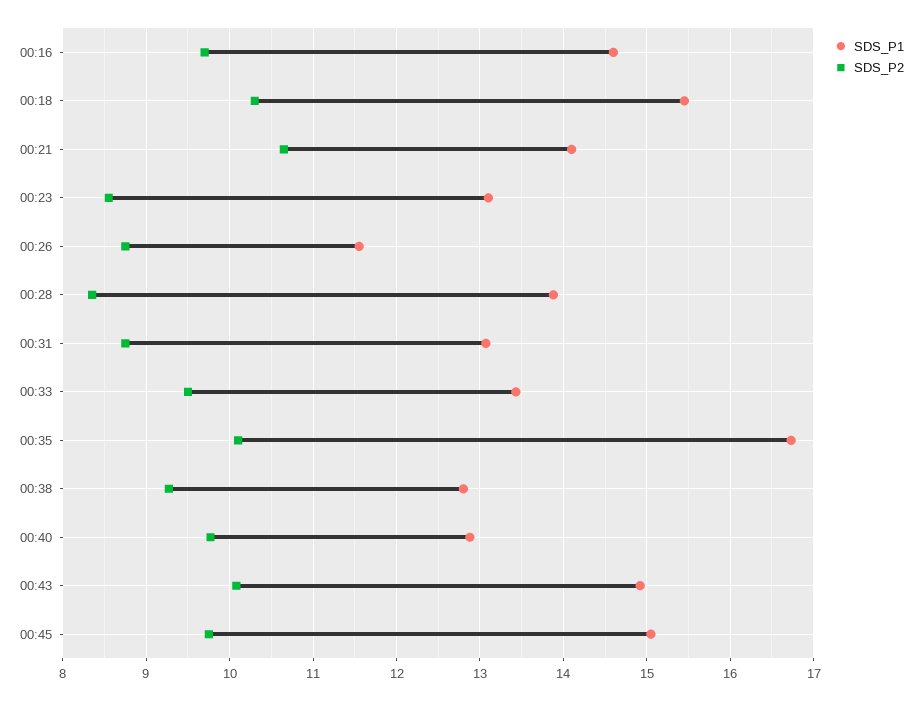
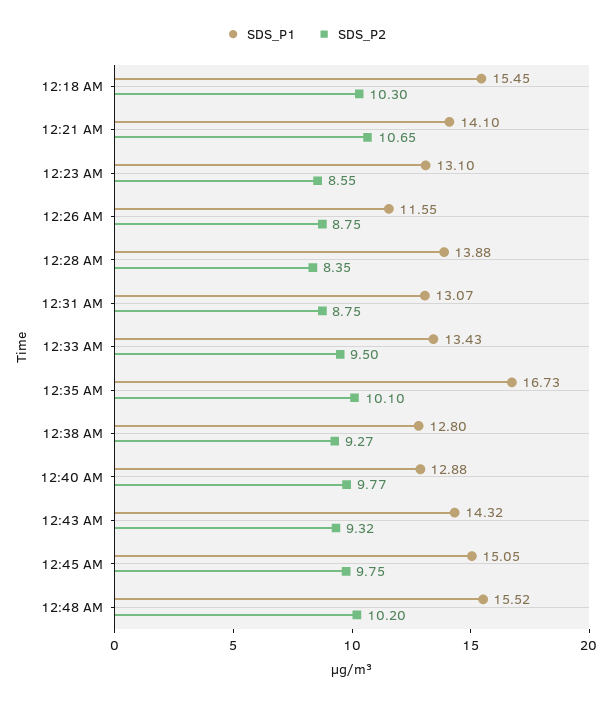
SDS_P1, 00:16: 14.6 -> none
SDS_P2, 00:16: 9.7 -> none
SDS_P1, 00:43: 14.9 -> 14.32
SDS_P2, 00:43: 10.1 -> 9.32
SDS_P1, 12:48 AM: none -> 15.52
SDS_P2, 12:48 AM: none -> 10.2

